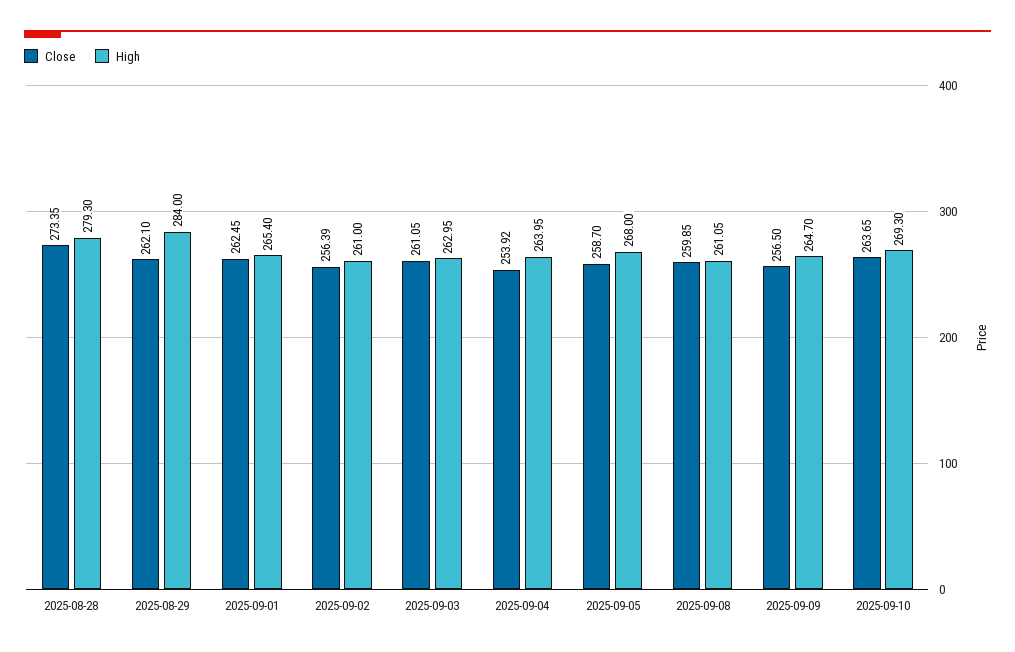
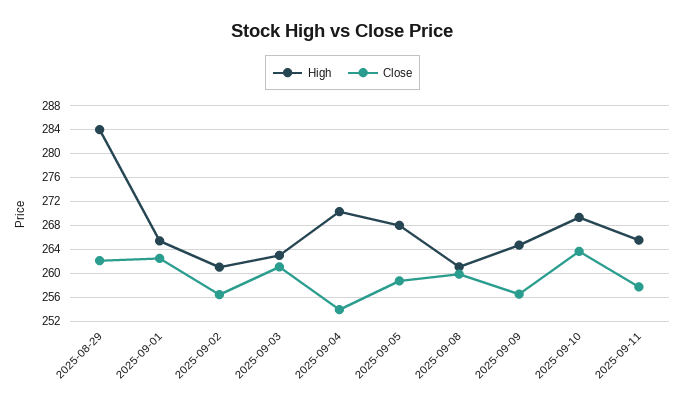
Close, 2025-08-28: 273.35 -> none
High, 2025-08-28: 279.3 -> none
High, 2025-09-04: 263.95 -> 270
High, 2025-09-11: none -> 266
Close, 2025-09-11: none -> 258

